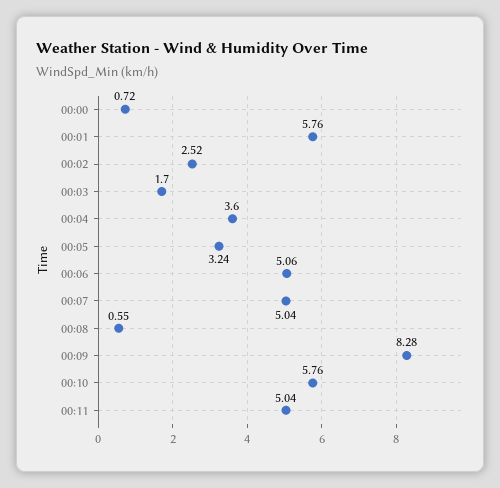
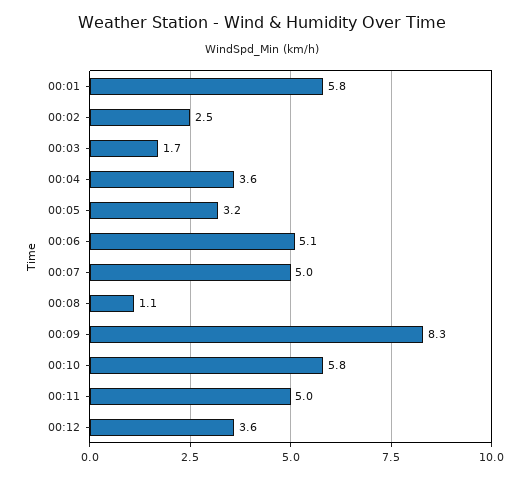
00:00: 0.72 -> none
00:08: 0.55 -> 1.1
00:12: none -> 3.6

